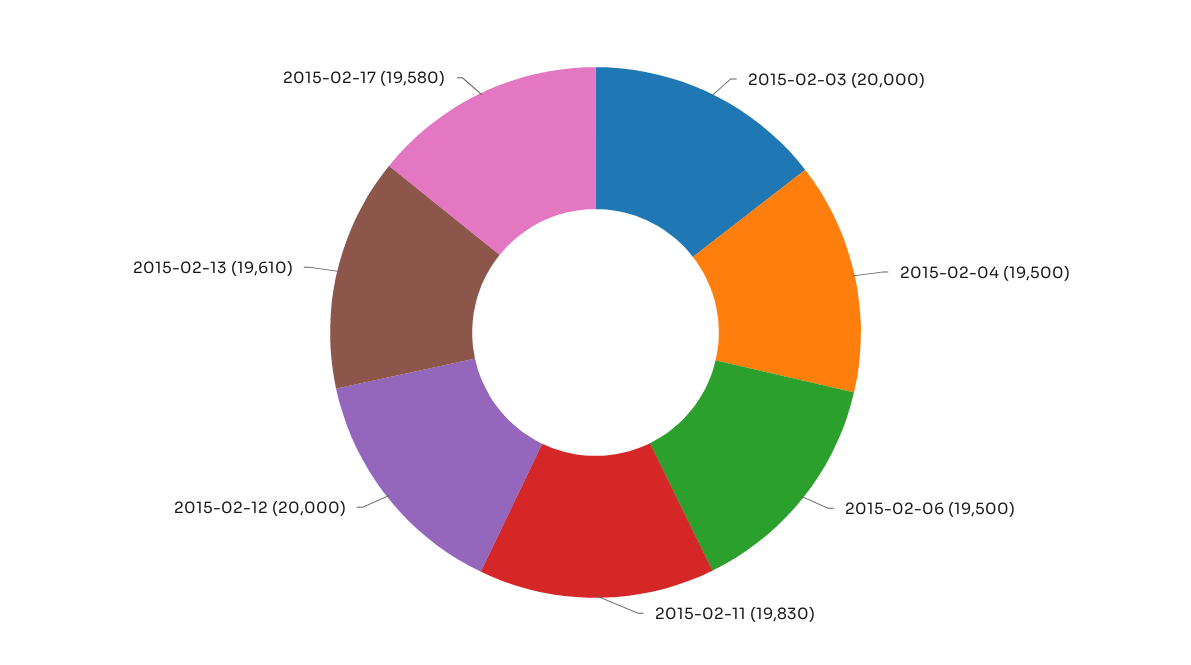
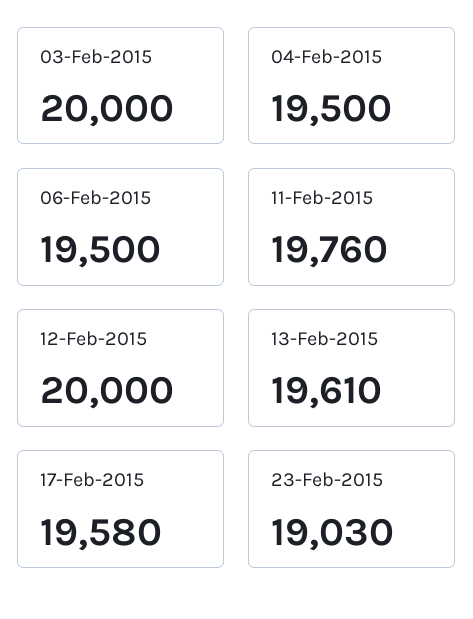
2015-02-11: 19830 -> 19760
23-Feb-2015: none -> 19030

